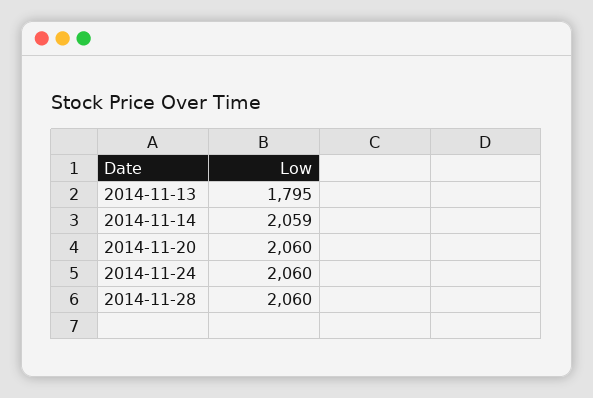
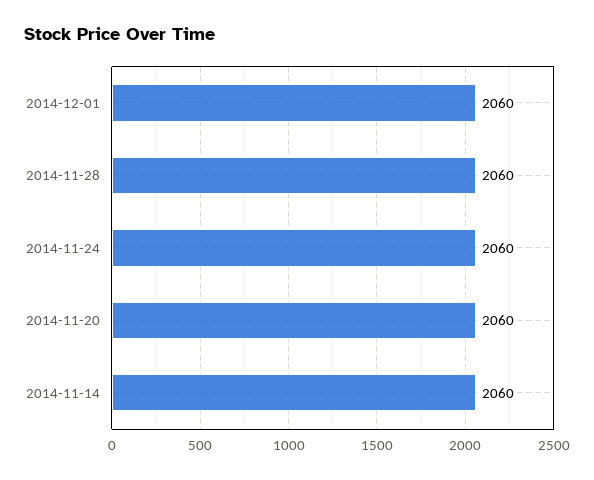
2014-11-13: 1795 -> none
2014-11-14: 2059 -> 2060
2014-12-01: none -> 2060

